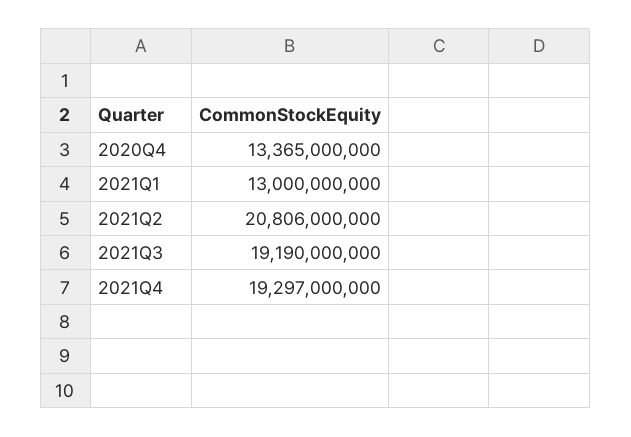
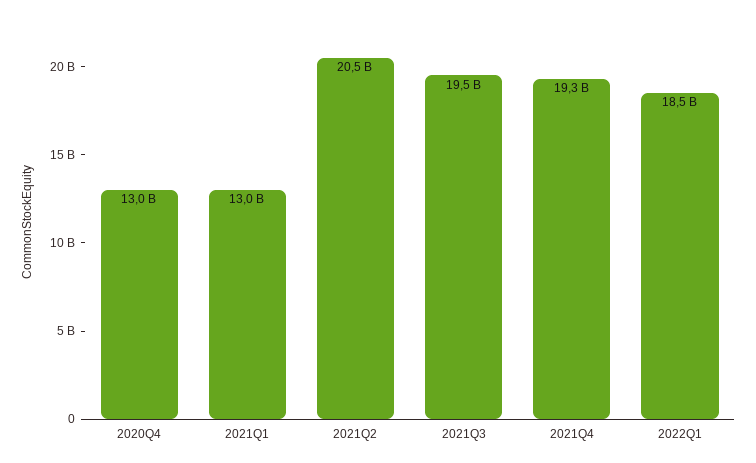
2020Q4: 13365000000 -> 13000000000
2021Q2: 20806000000 -> 20500000000
2021Q3: 19190000000 -> 19500000000
2022Q1: none -> 18500000000

